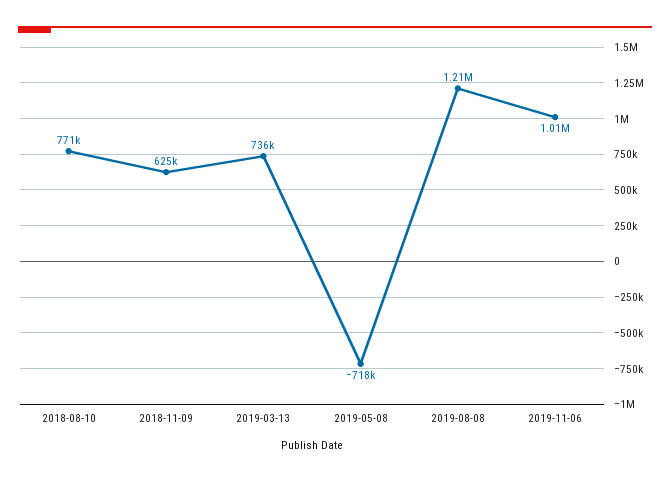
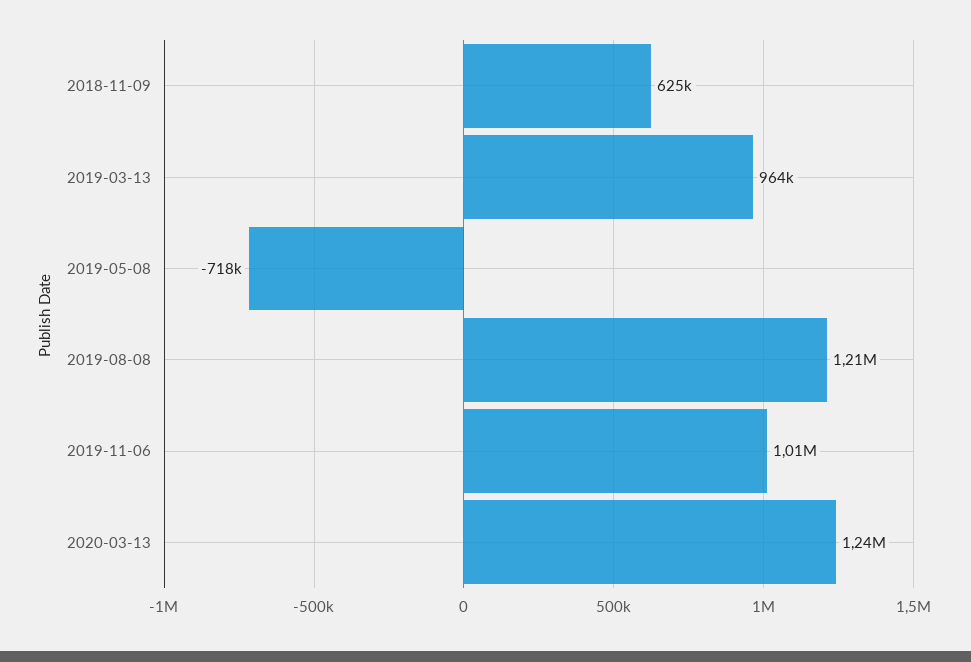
2018-08-10: 771000 -> none
2019-03-13: 736000 -> 964000
2020-03-13: none -> 1240000

